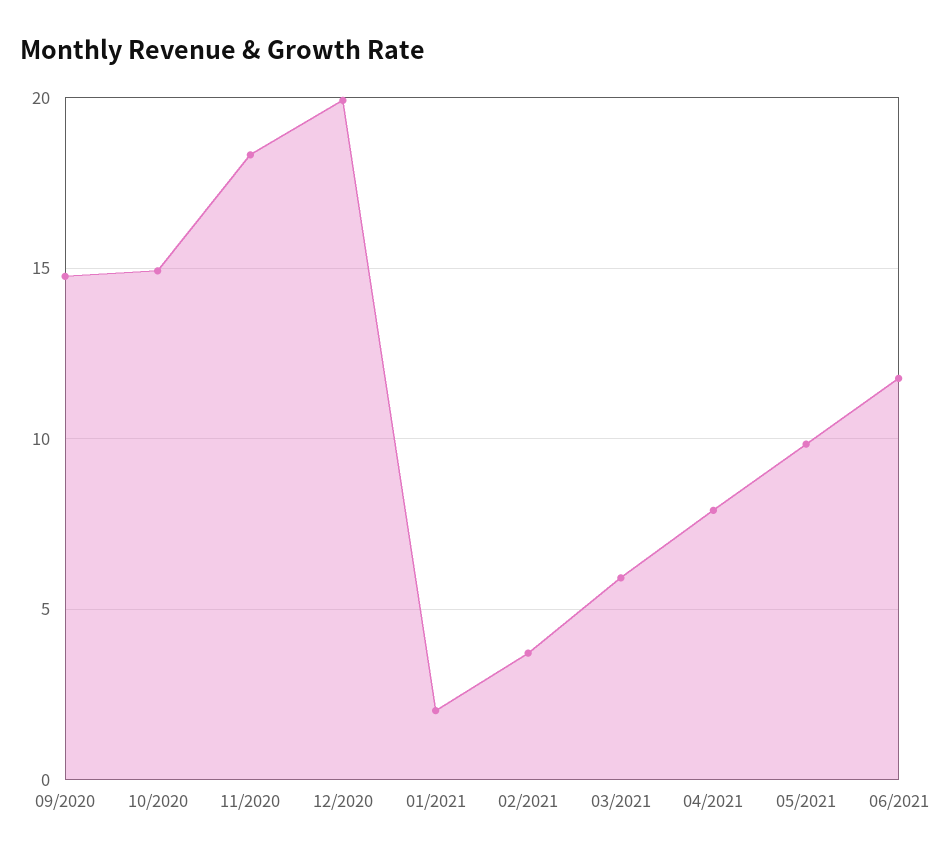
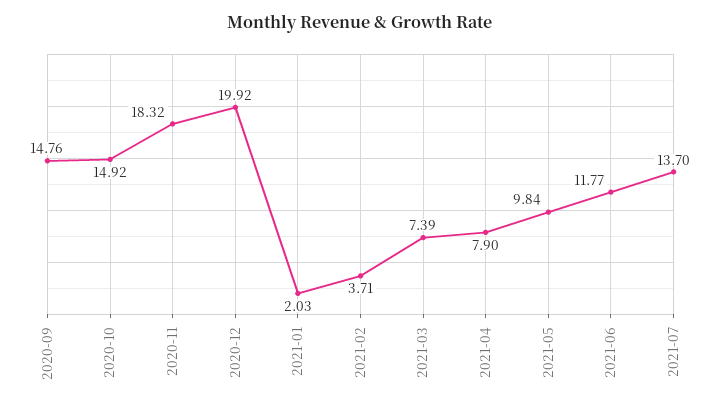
03/2021: 6 -> 7.39
2021-07: none -> 13.7

